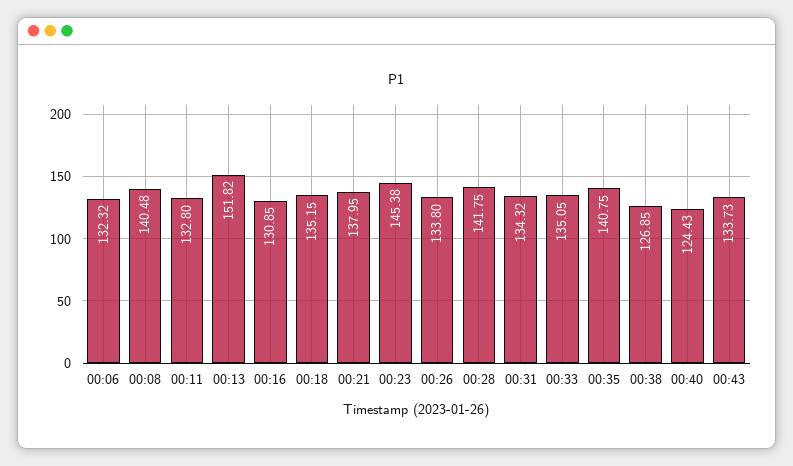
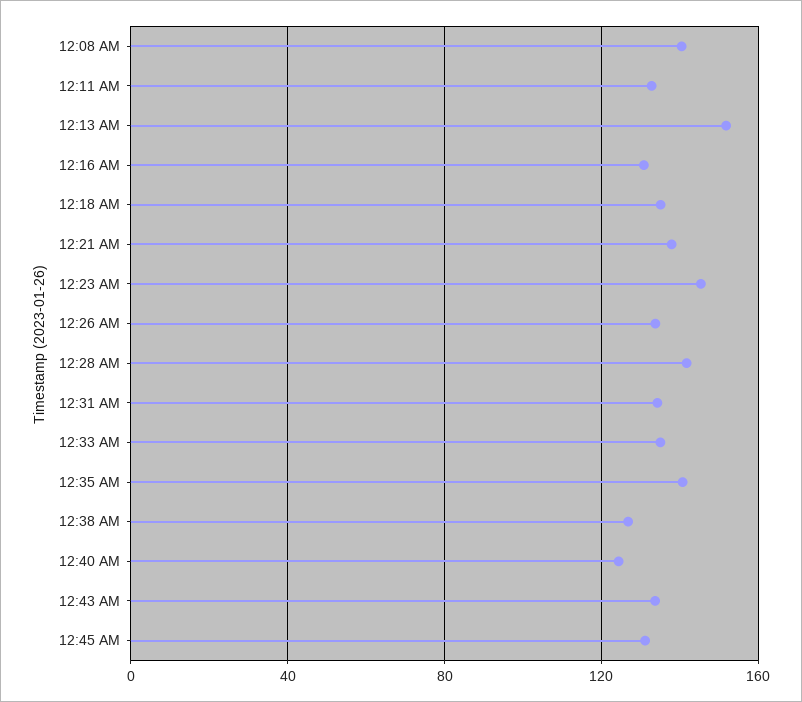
00:06: 132.32 -> none
12:45 AM: none -> 130

